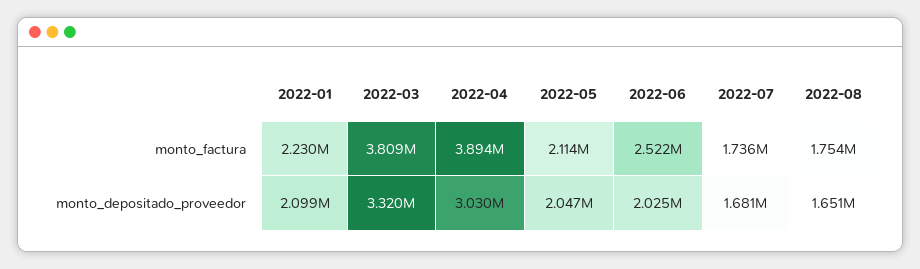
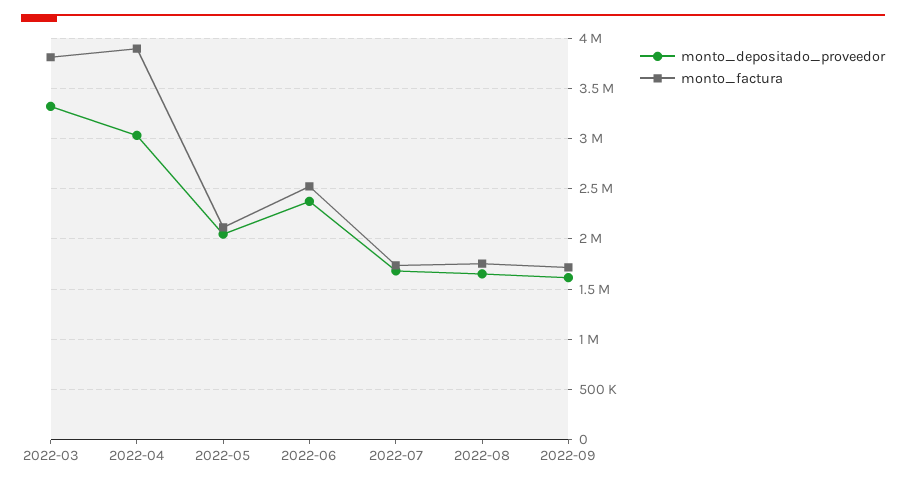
monto_factura, 2022-01: 2230000 -> none
monto_depositado_proveedor, 2022-01: 2099000 -> none
monto_depositado_proveedor, 2022-06: 2025000 -> 2400000
monto_depositado_proveedor, 2022-09: none -> 1600000
monto_factura, 2022-09: none -> 1700000

